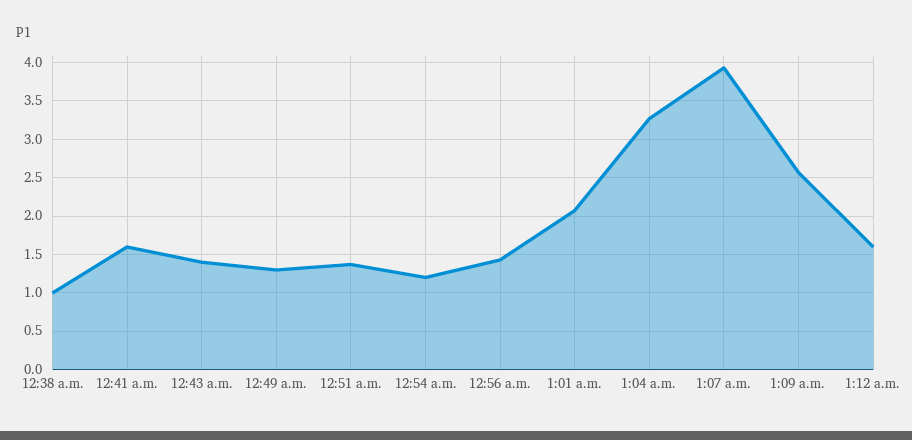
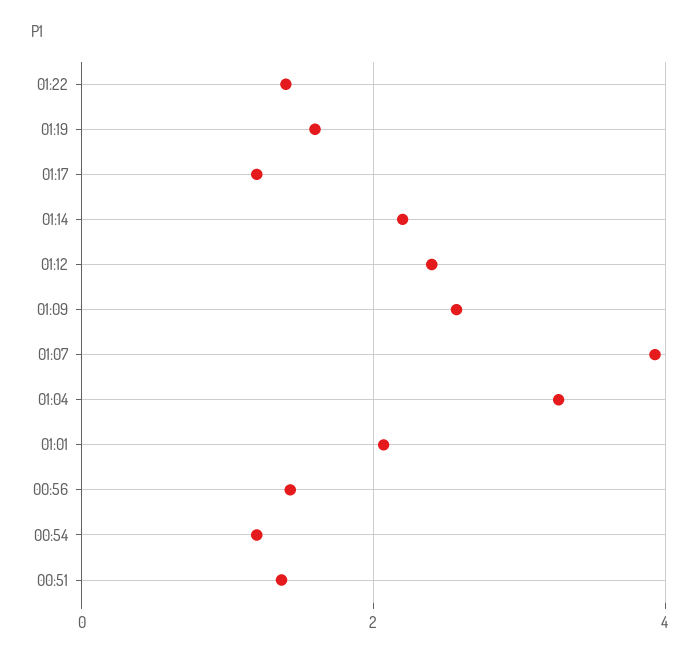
12:38 a.m.: 1 -> none
12:41 a.m.: 1.6 -> none
12:43 a.m.: 1.4 -> none
12:49 a.m.: 1.3 -> none
1:12 a.m.: 1.6 -> 2.4
01:22: none -> 1.4
01:19: none -> 1.6
01:17: none -> 1.2
01:14: none -> 2.2

